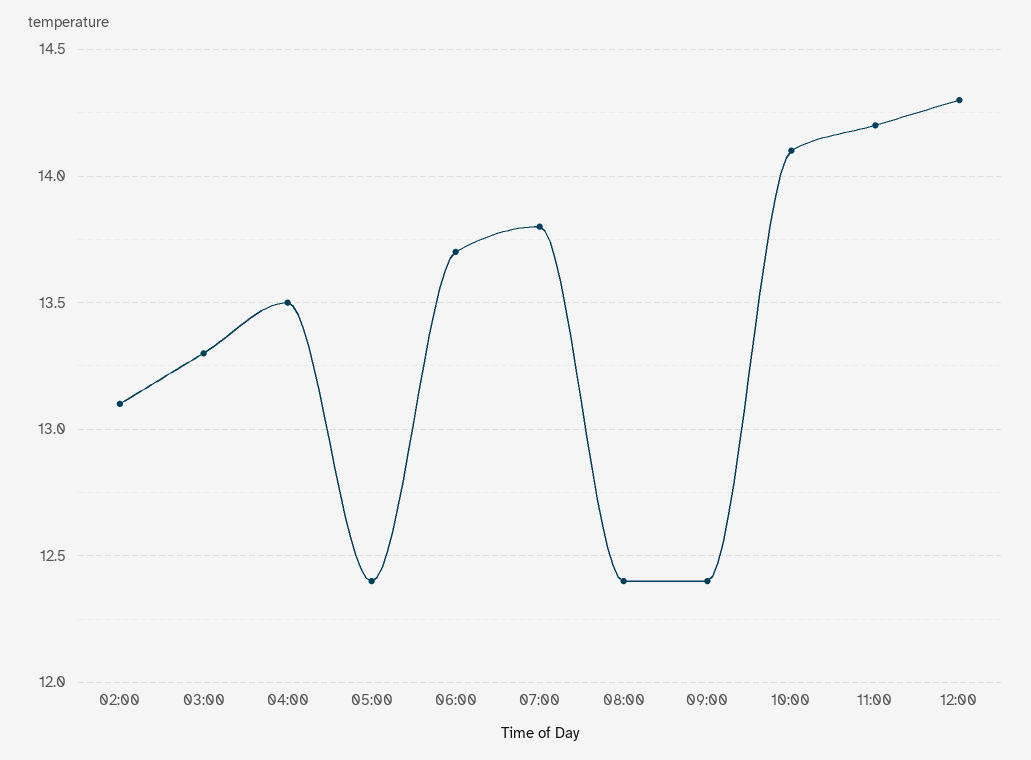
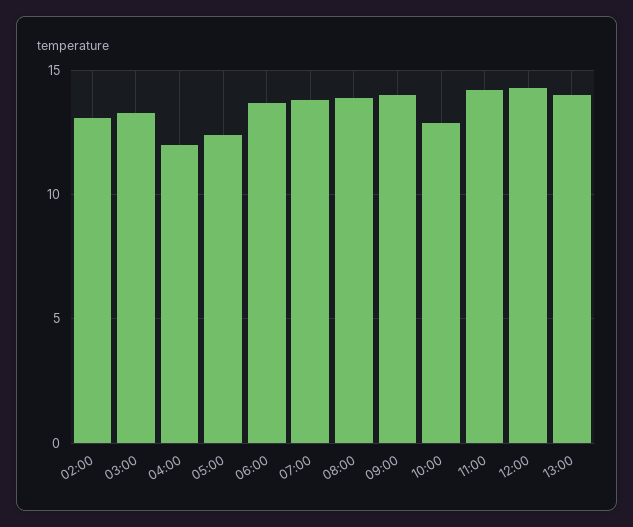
04:00: 13.5 -> 12
08:00: 12.4 -> 14
09:00: 12.4 -> 14
10:00: 14.1 -> 13
13:00: none -> 14

